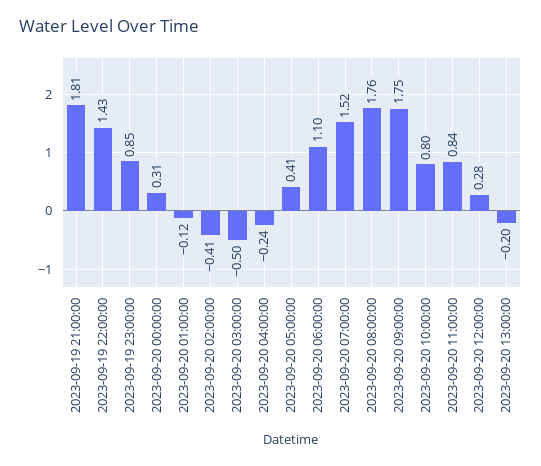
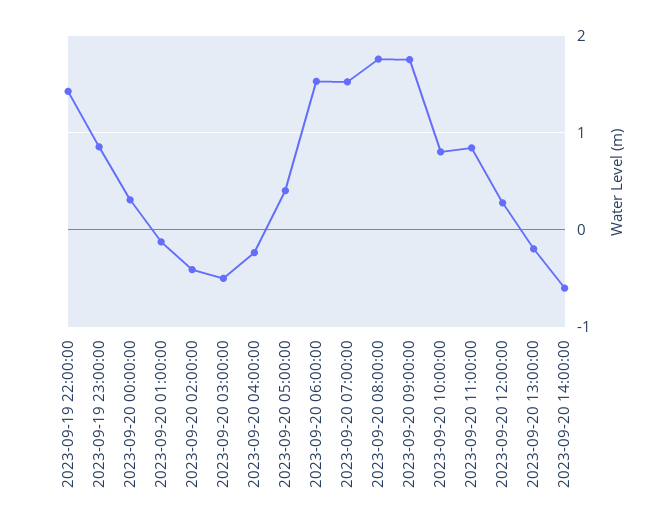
2023-09-19 21:00:00: 1.81 -> none
2023-09-20 06:00:00: 1.1 -> 1.5
2023-09-20 14:00:00: none -> -0.6

